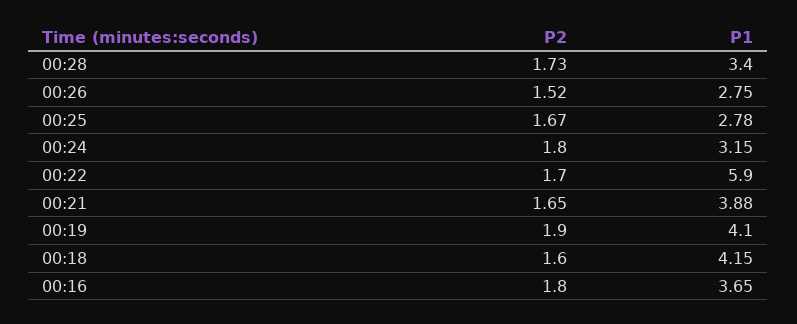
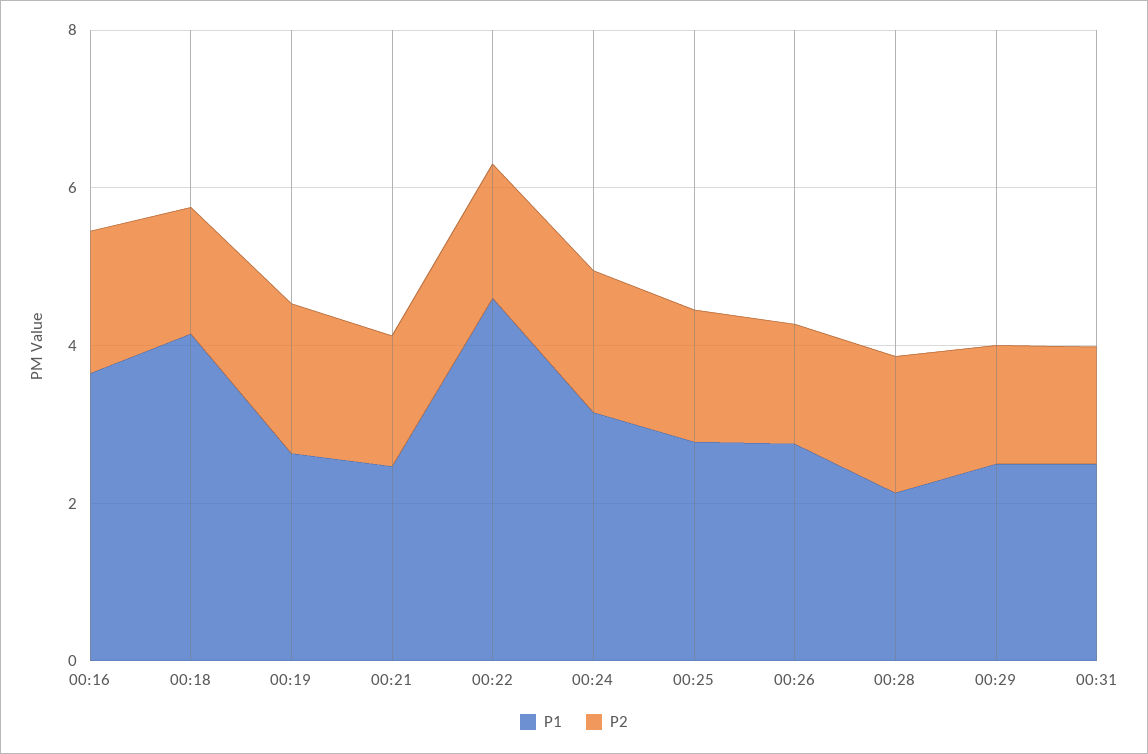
P1, 00:28: 3.4 -> 2
P1, 00:22: 5.9 -> 4.5
P1, 00:21: 3.88 -> 2.5
P1, 00:19: 4.1 -> 2.5
P1, 00:29: none -> 2.5
P2, 00:29: none -> 1.5
P1, 00:31: none -> 2.5
P2, 00:31: none -> 1.5

